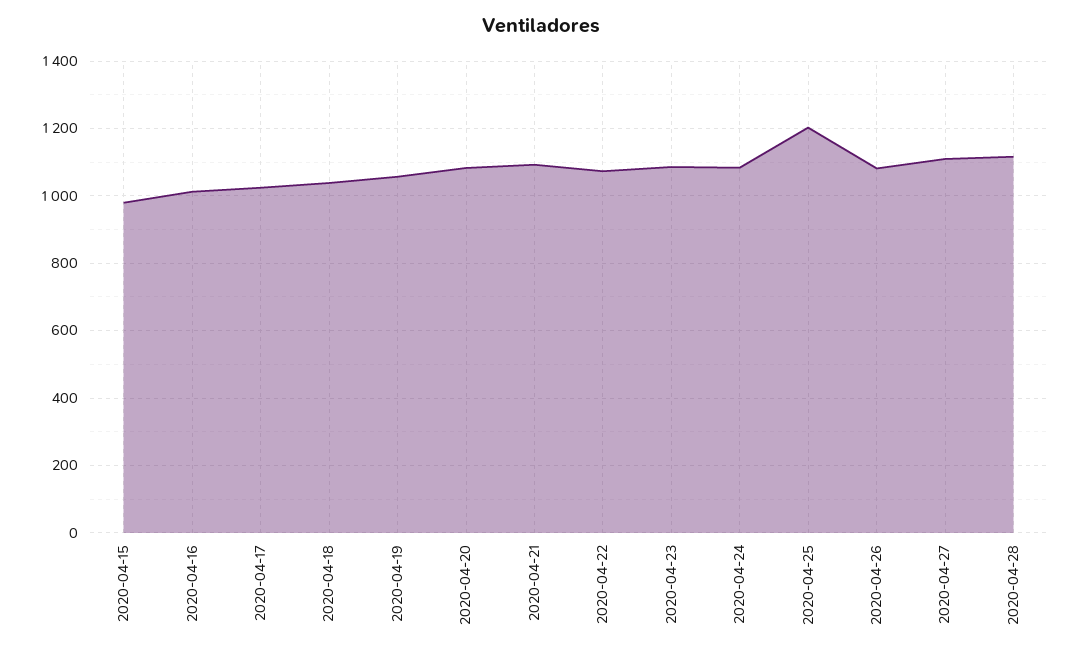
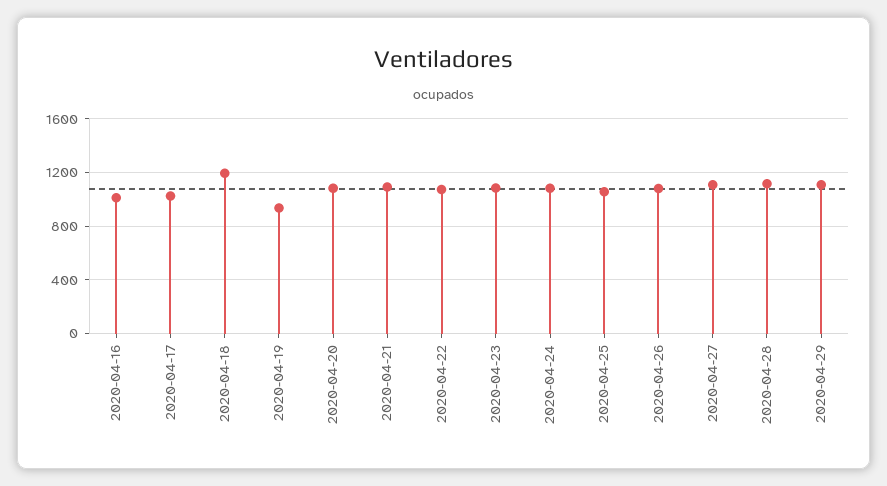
2020-04-15: 980 -> none
2020-04-18: 1040 -> 1200
2020-04-19: 1060 -> 950
2020-04-25: 1200 -> 1050
2020-04-29: none -> 1100

